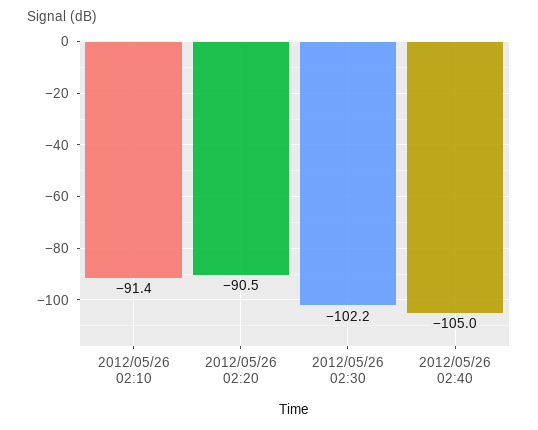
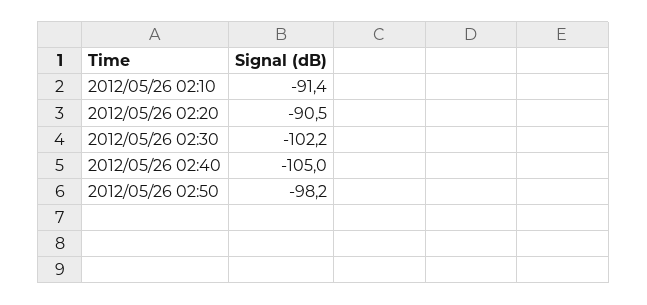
2012/05/26 02:50: none -> -98.2

